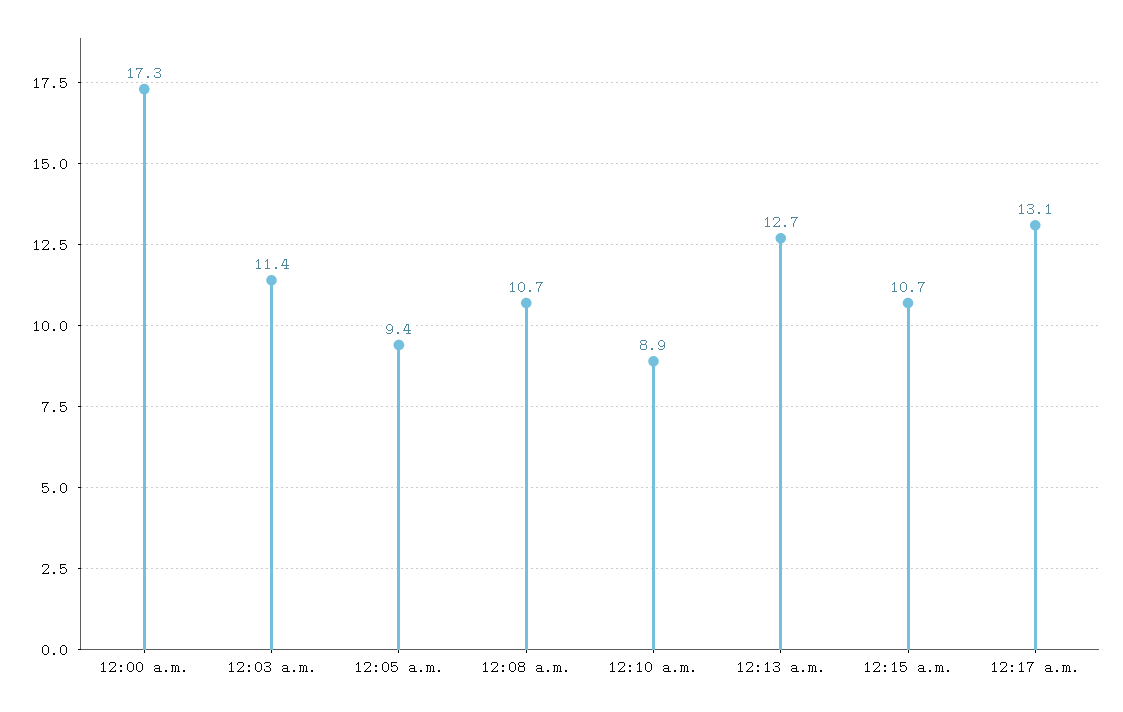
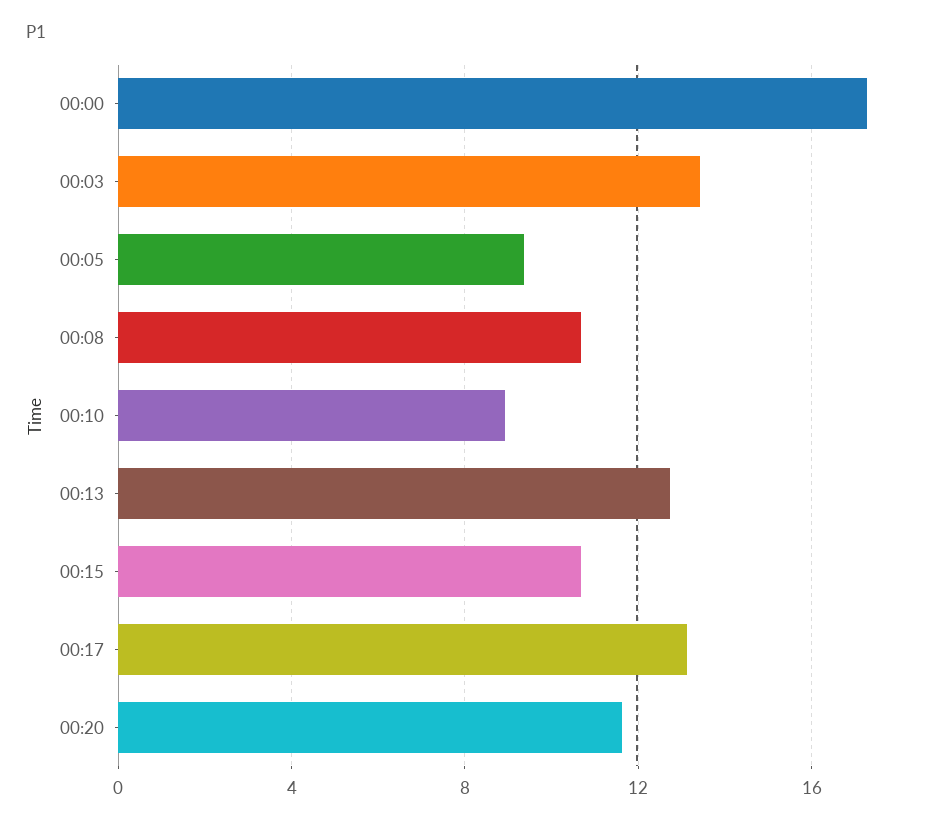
12:03 a.m.: 11.4 -> 13.5
00:20: none -> 11.5

